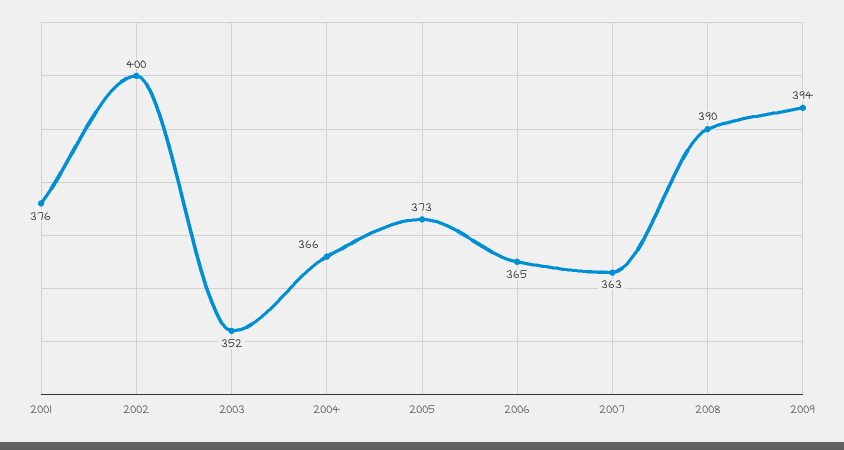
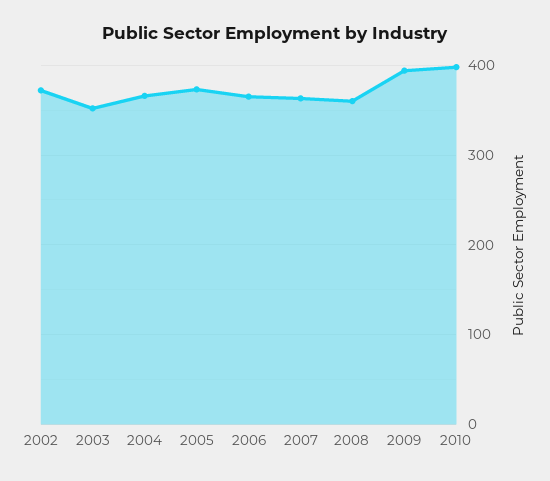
2001: 376 -> none
2002: 400 -> 370
2008: 390 -> 360
2010: none -> 400

